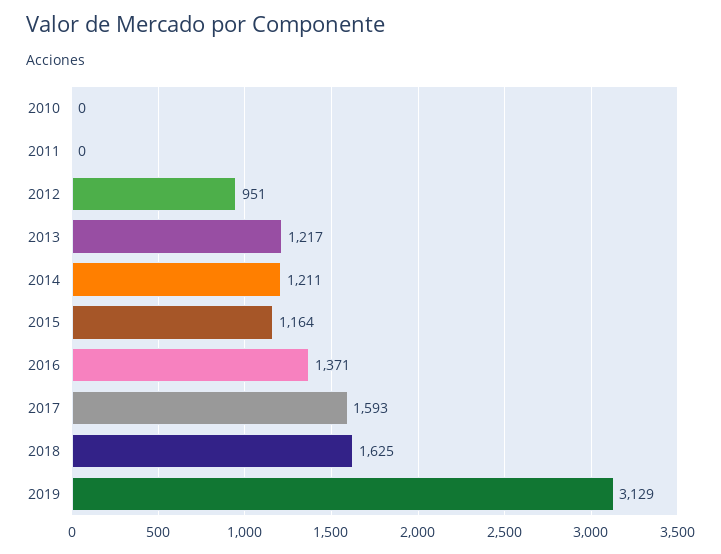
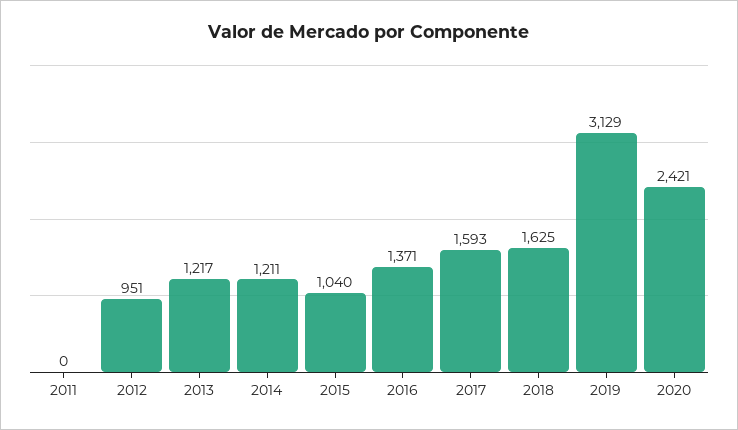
2010: 0 -> none
2015: 1164 -> 1040
2020: none -> 2421

